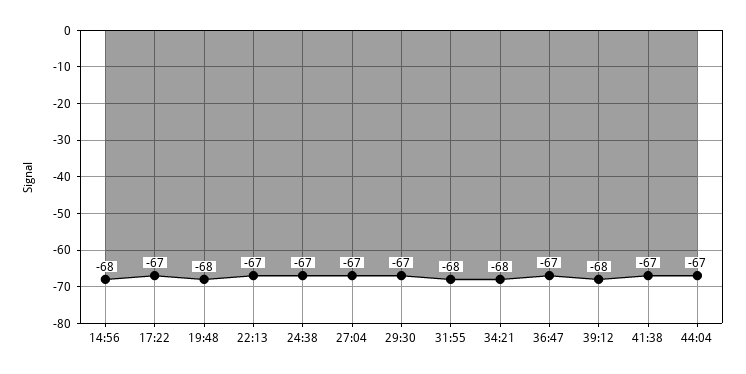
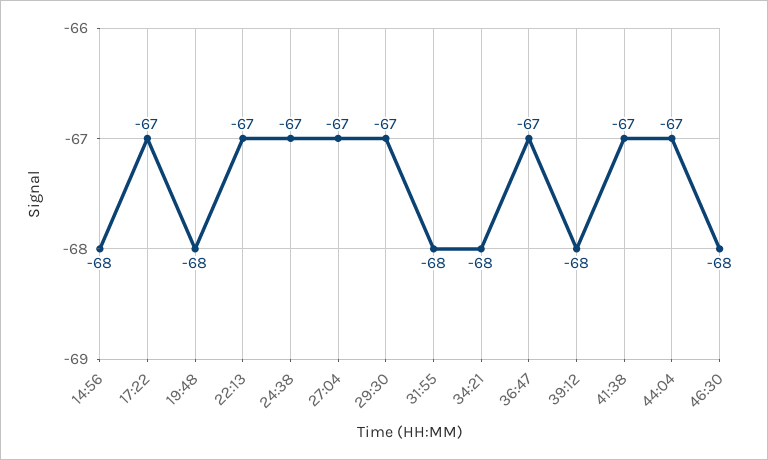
46:30: none -> -68

